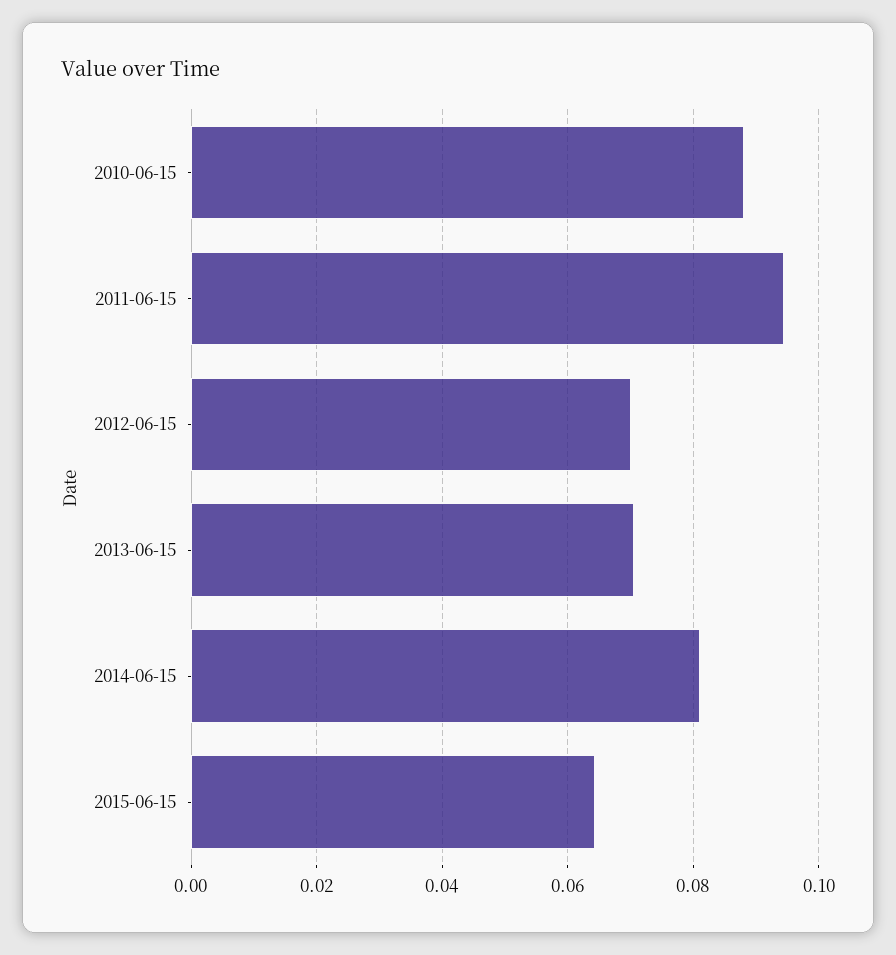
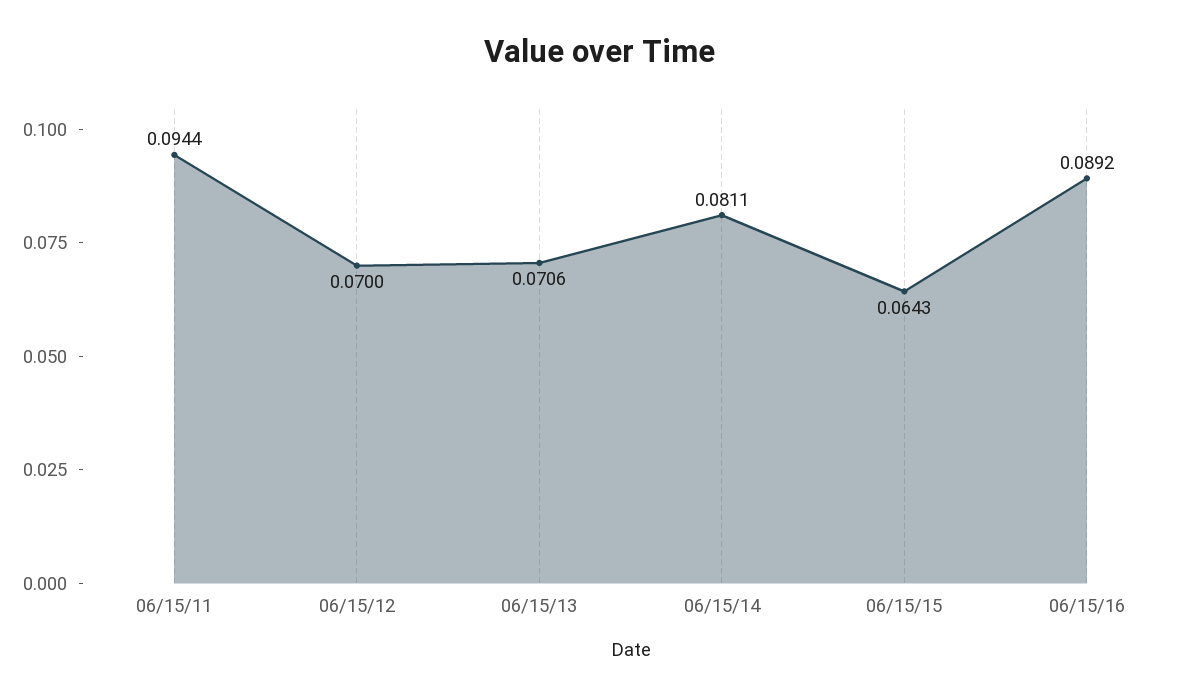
2010-06-15: 0.088 -> none
06/15/16: none -> 0.0892

